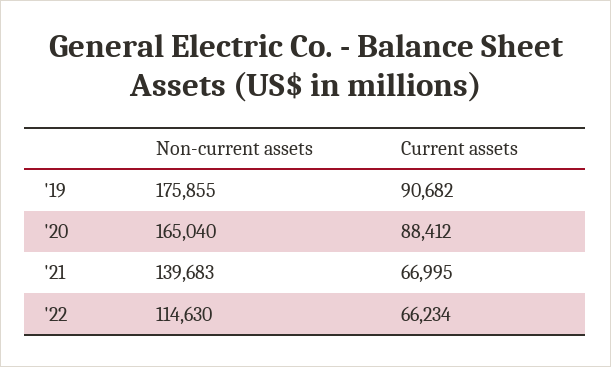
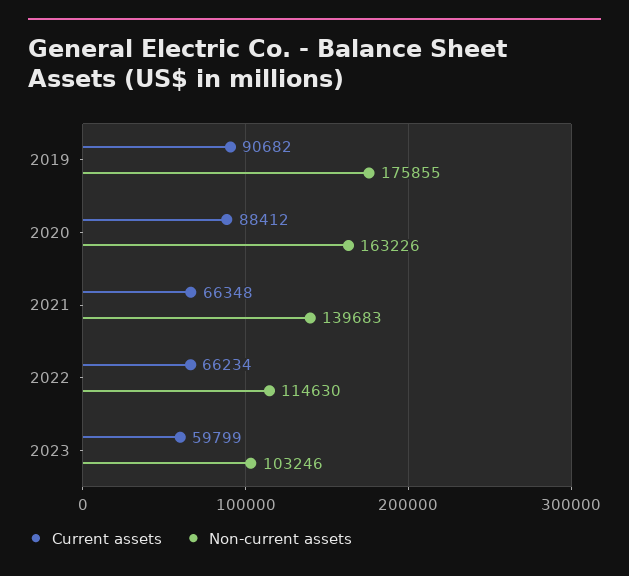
Non-current assets, '20: 165040 -> 163226
Current assets, '21: 66995 -> 66348
Current assets, 2023: none -> 59799
Non-current assets, 2023: none -> 103246

